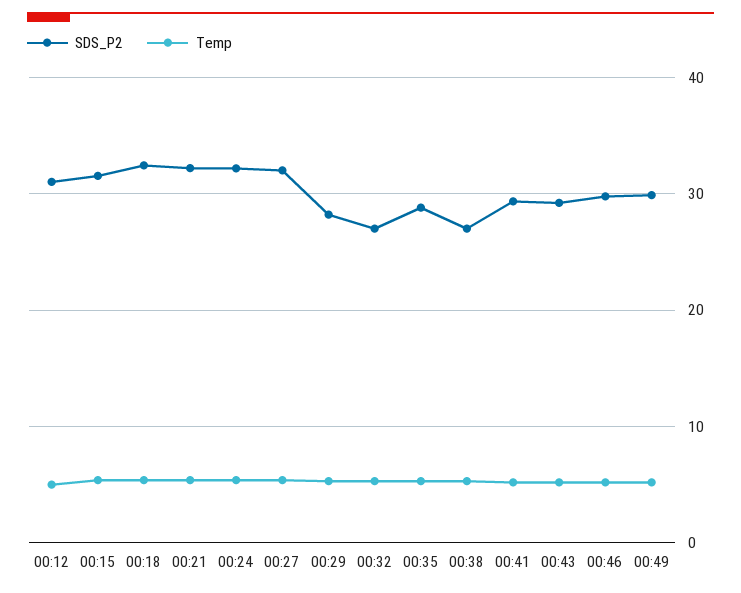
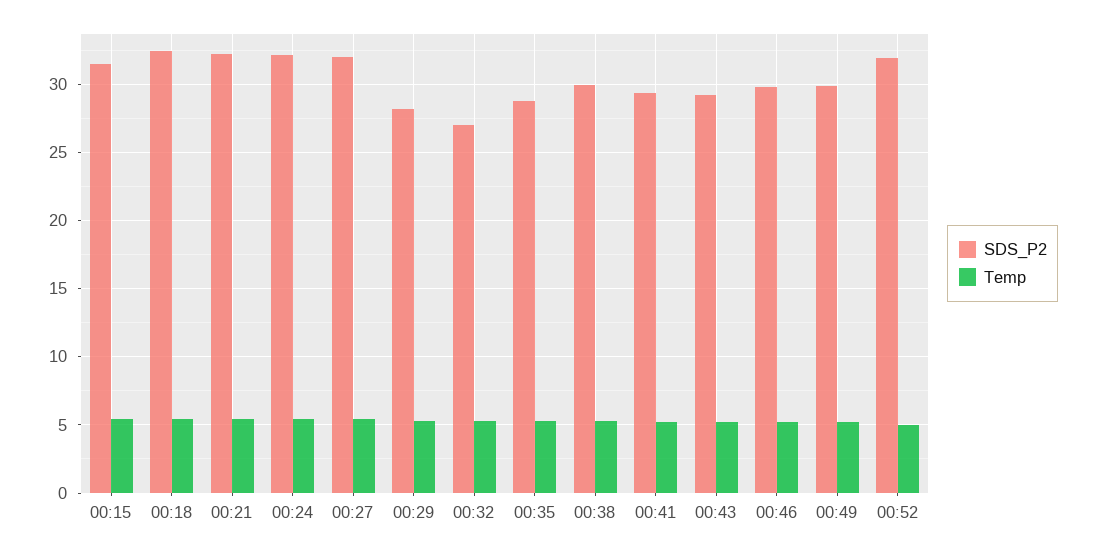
SDS_P2, 00:12: 31 -> none
Temp, 00:12: 5 -> none
SDS_P2, 00:38: 27 -> 30
SDS_P2, 00:52: none -> 32
Temp, 00:52: none -> 5

